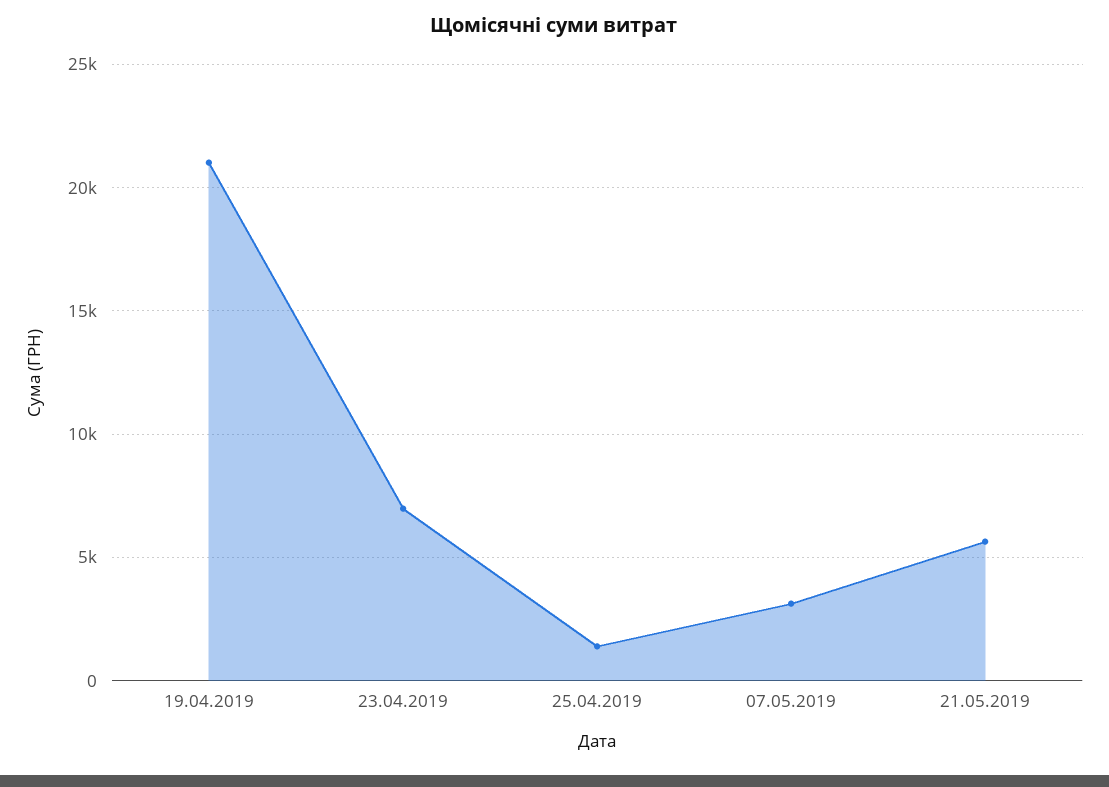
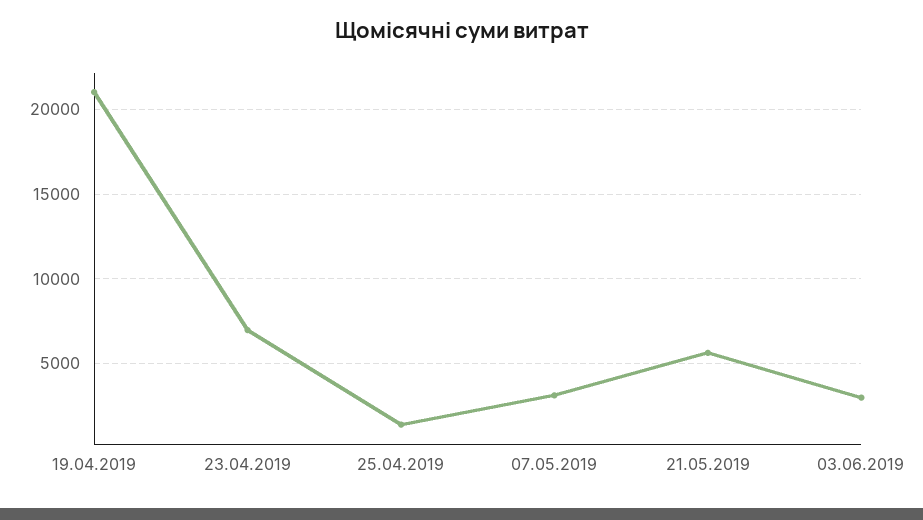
03.06.2019: none -> 3000

